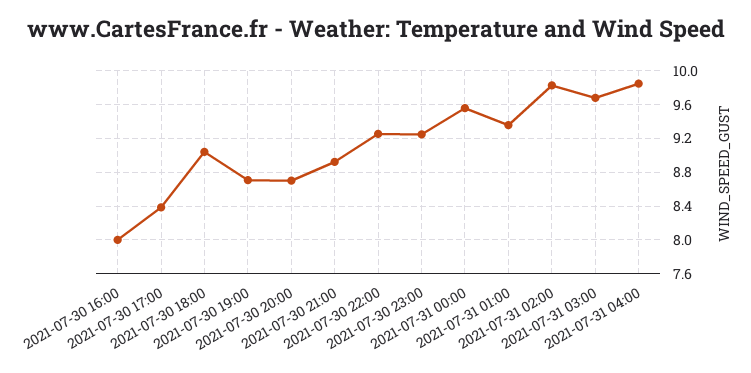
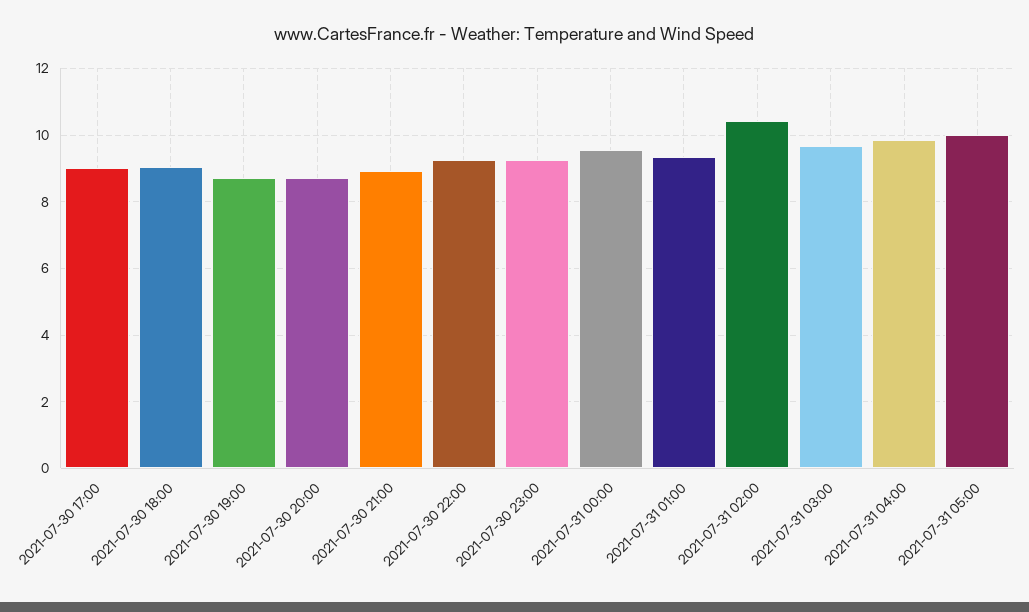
2021-07-30 16:00: 8 -> none
2021-07-30 17:00: 8.4 -> 9
2021-07-31 02:00: 9.8 -> 10.4
2021-07-31 05:00: none -> 10

